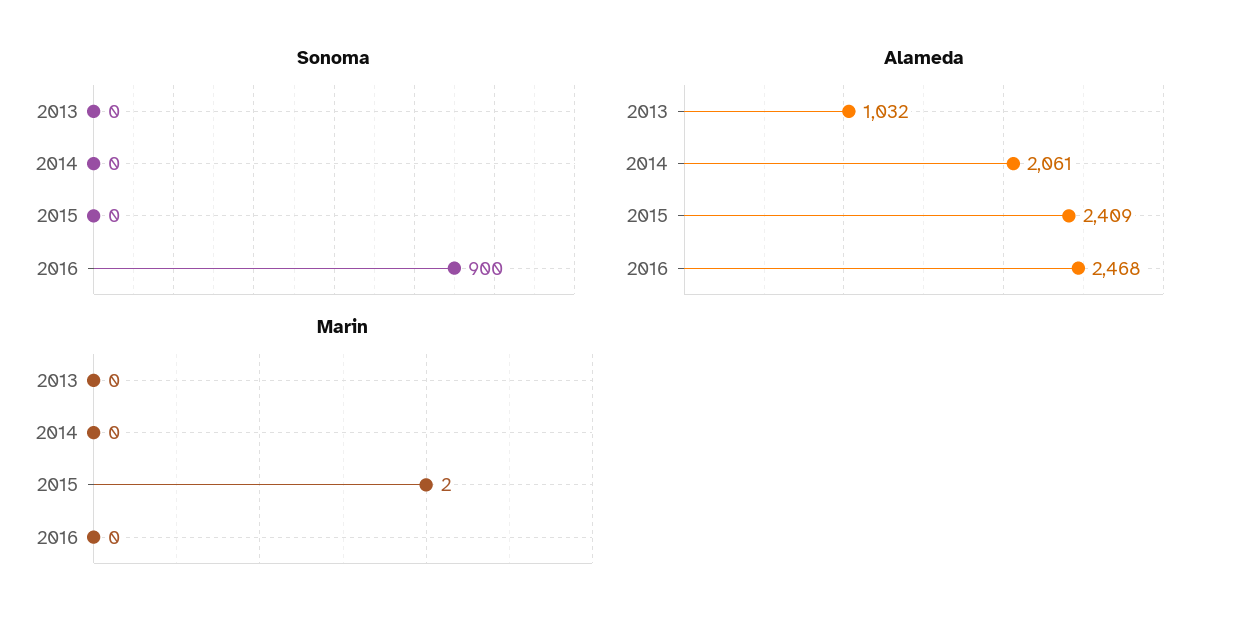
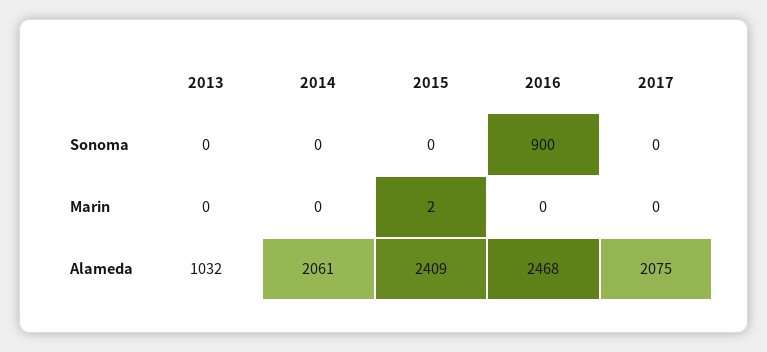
Sonoma, 2017: none -> 0
Marin, 2017: none -> 0
Alameda, 2017: none -> 2075

